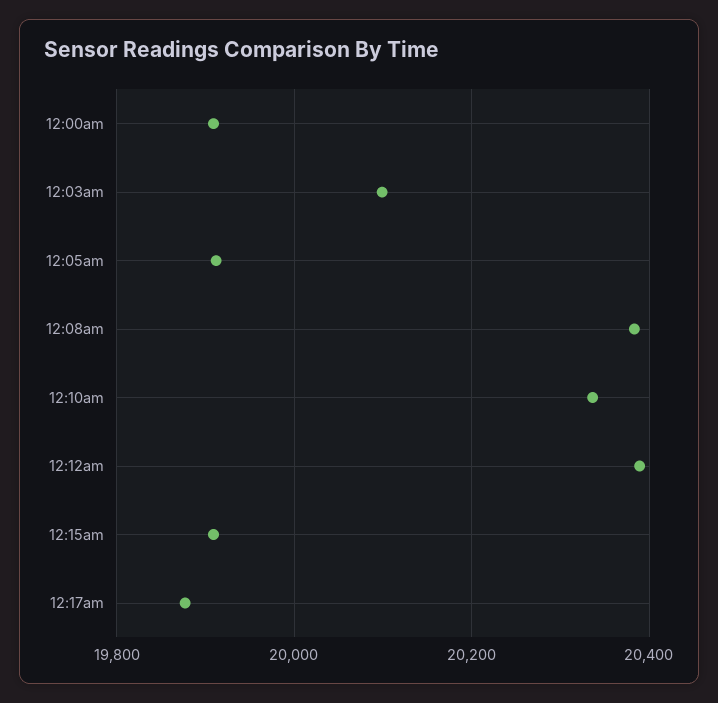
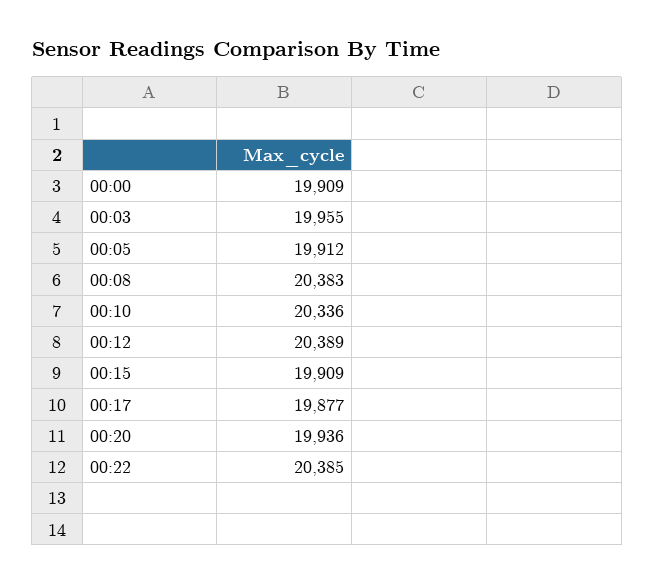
12:03am: 20100 -> 19955
00:20: none -> 19936
00:22: none -> 20385

